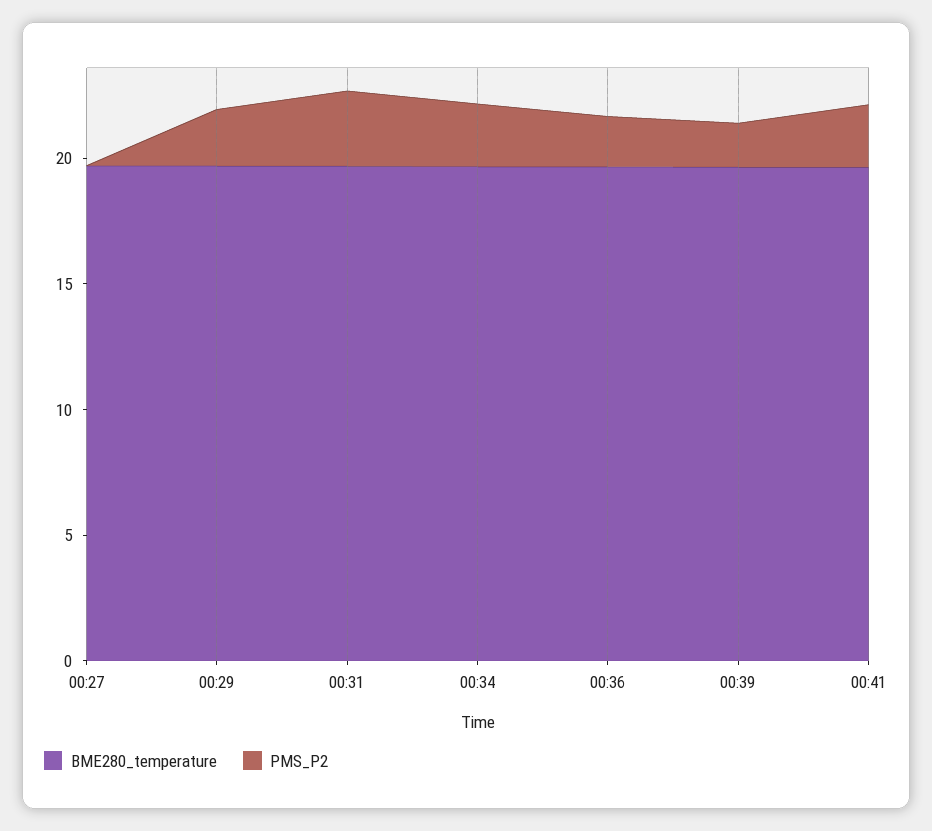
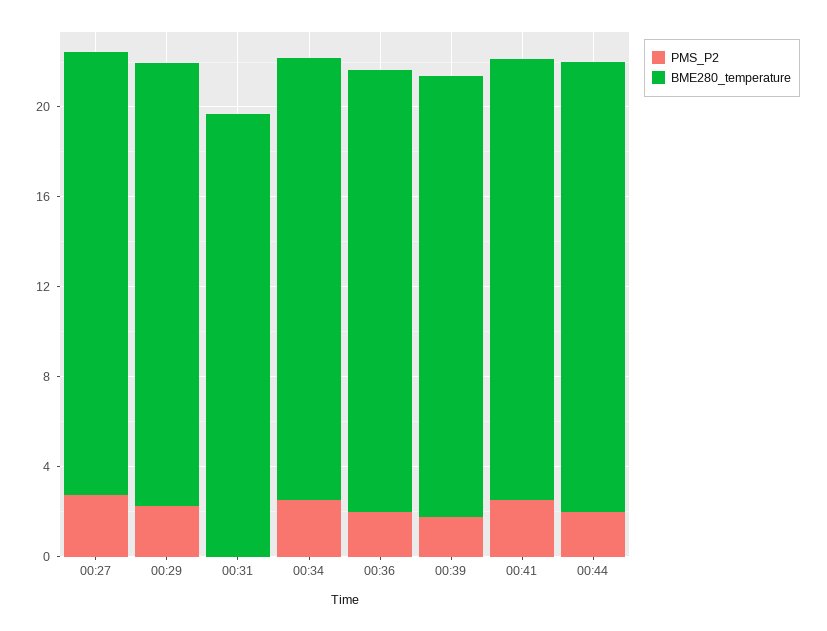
PMS_P2, 00:27: 0 -> 3
PMS_P2, 00:31: 3 -> 0
PMS_P2, 00:44: none -> 2
BME280_temperature, 00:44: none -> 20

